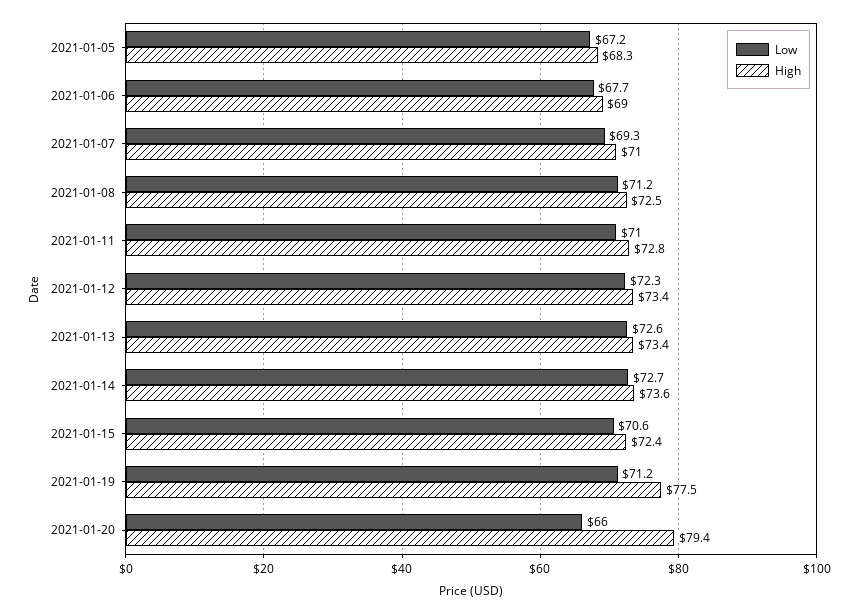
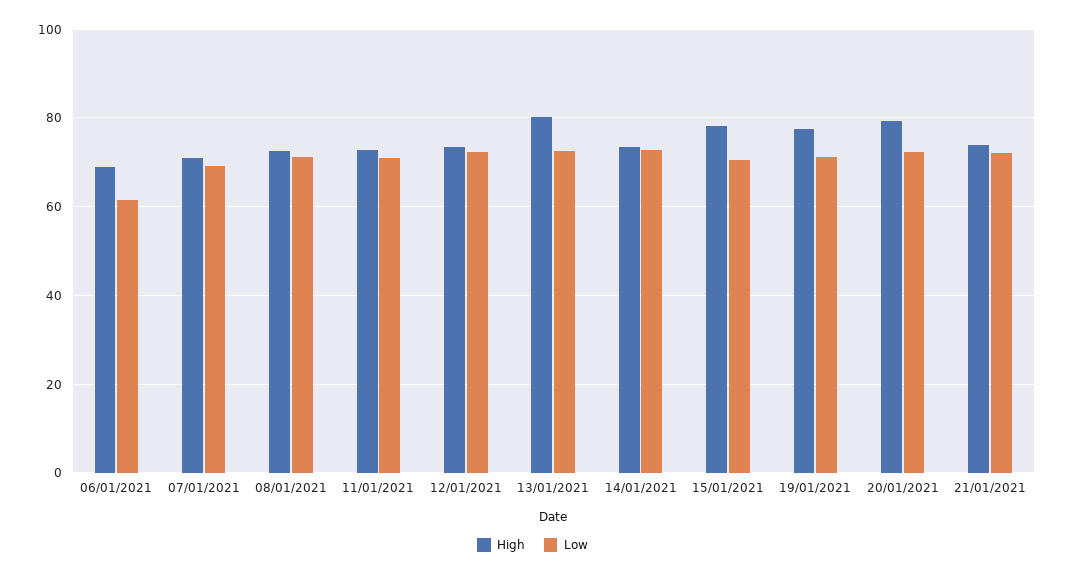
Low, 2021-01-05: 67.2 -> none
High, 2021-01-05: 68.3 -> none
Low, 2021-01-06: 67.7 -> 62
High, 2021-01-13: 73.4 -> 80
High, 2021-01-15: 72.4 -> 78
Low, 2021-01-20: 66 -> 72
High, 21/01/2021: none -> 74
Low, 21/01/2021: none -> 72

